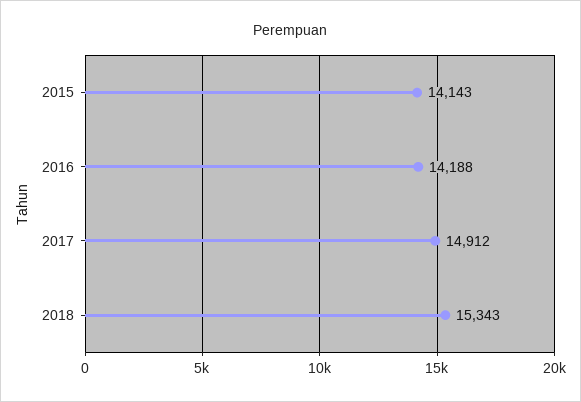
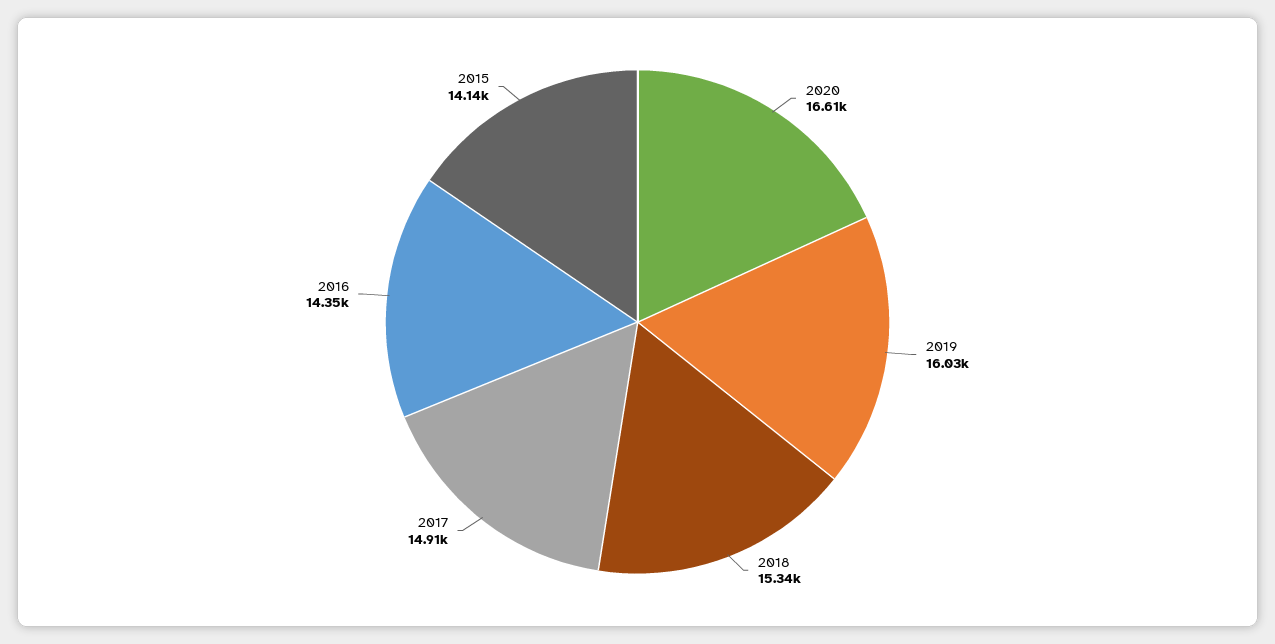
2016: 14188 -> 14350
2020: none -> 16610
2019: none -> 16030

